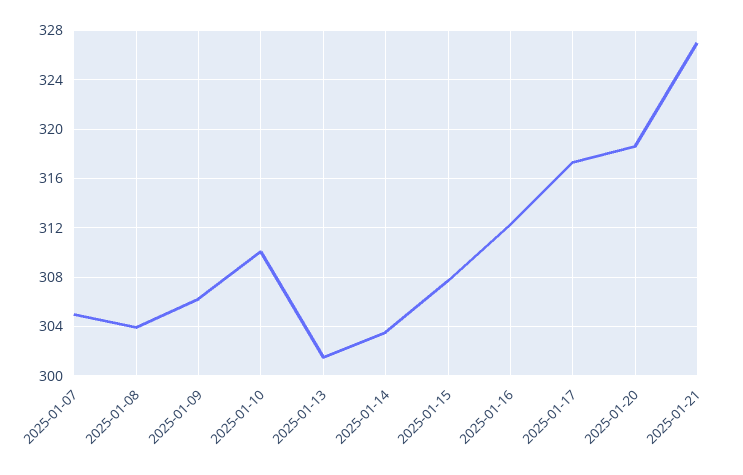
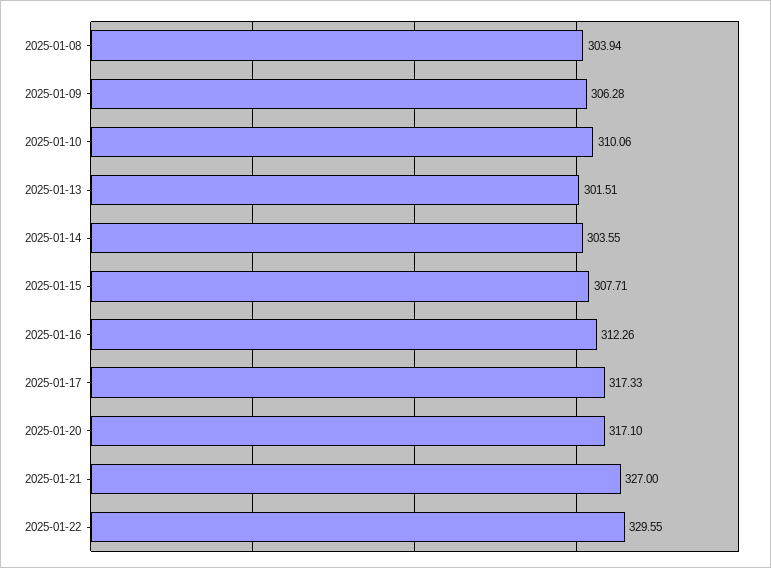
2025-01-07: 305 -> none
2025-01-20: 318.5 -> 317.1
2025-01-22: none -> 329.55

